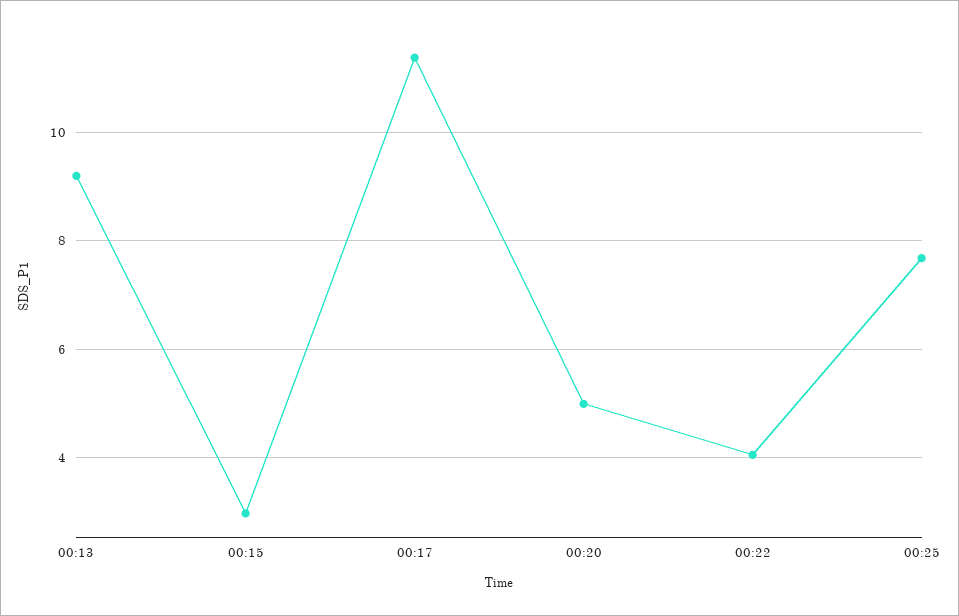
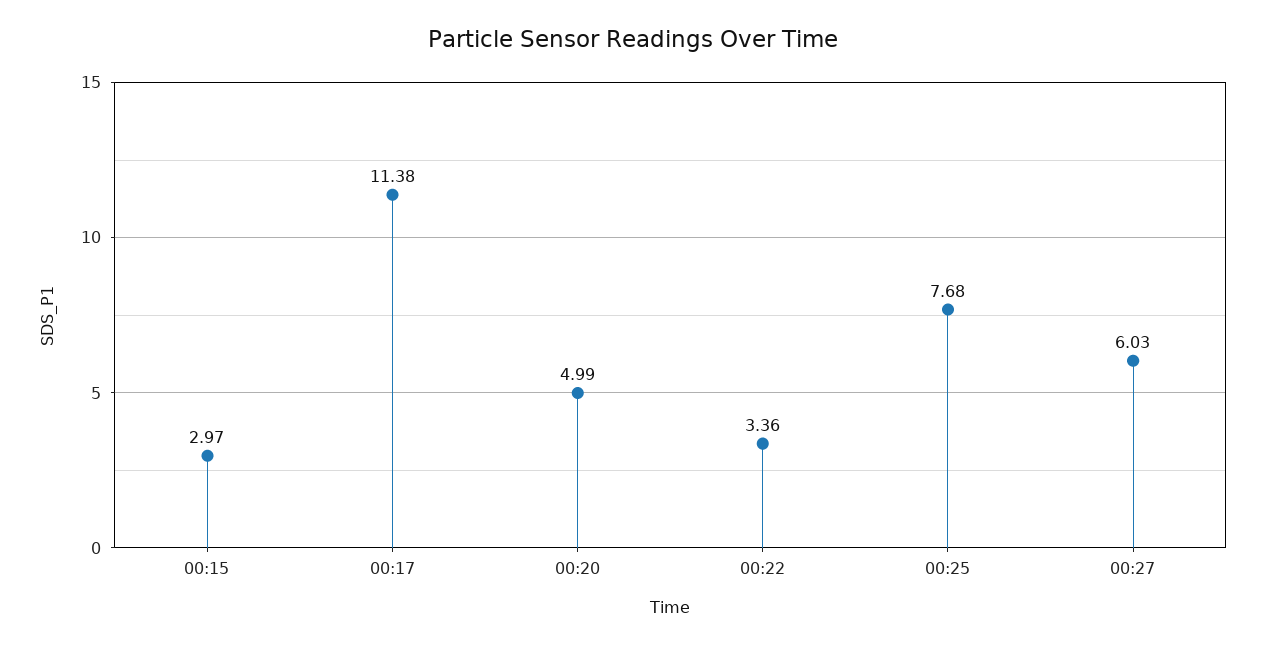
00:13: 9.2 -> none
00:22: 4 -> 3.36
00:27: none -> 6.03

